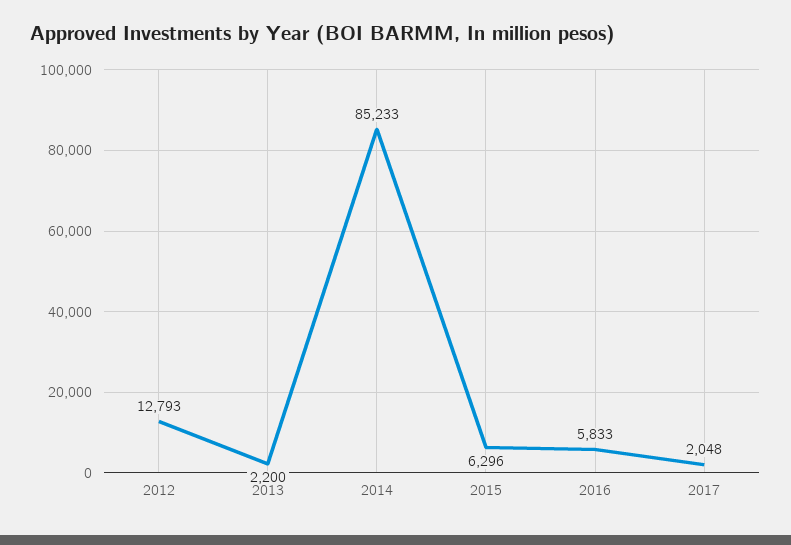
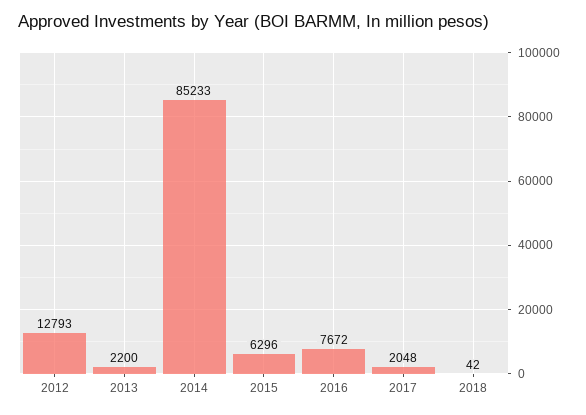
2016: 5833 -> 7672
2018: none -> 42

